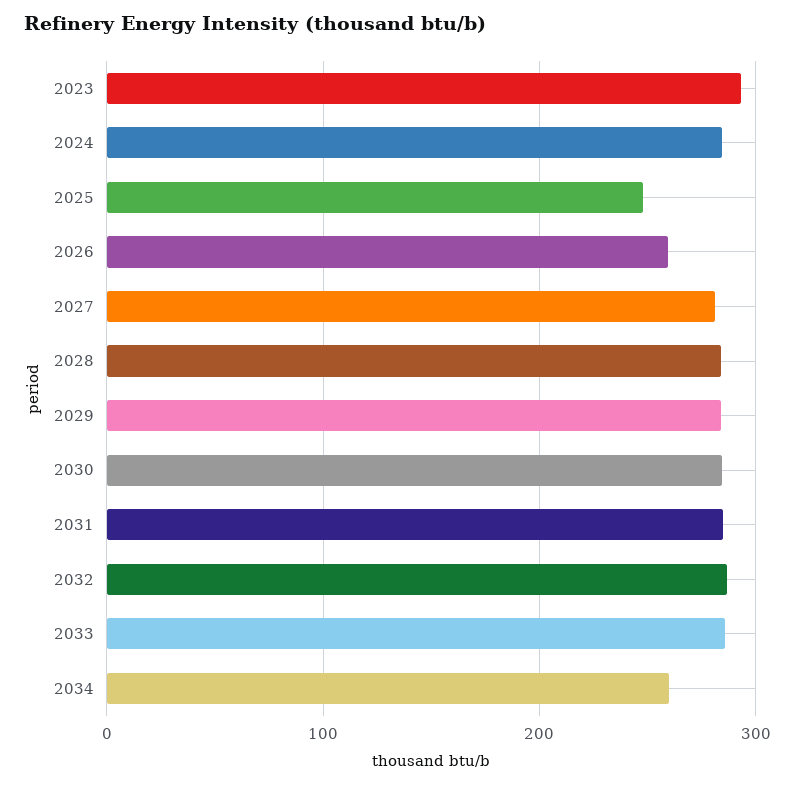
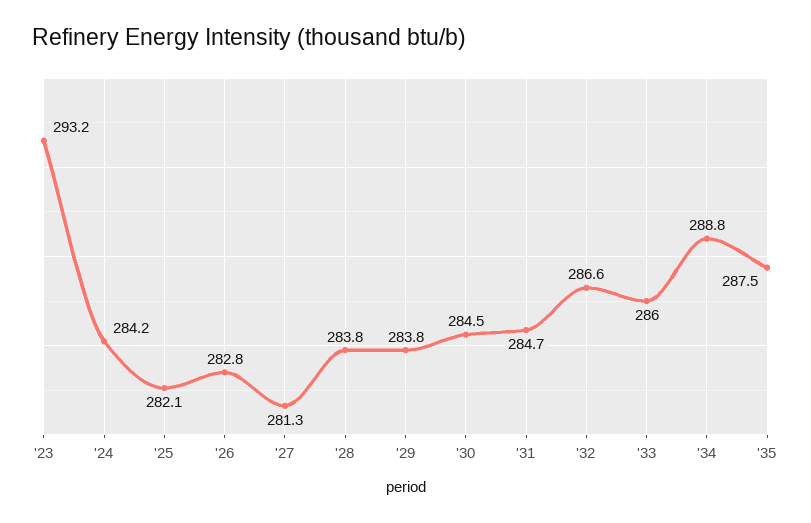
2025: 250 -> 282.1
2026: 260 -> 282.8
2034: 260 -> 288.8
'35: none -> 287.5

